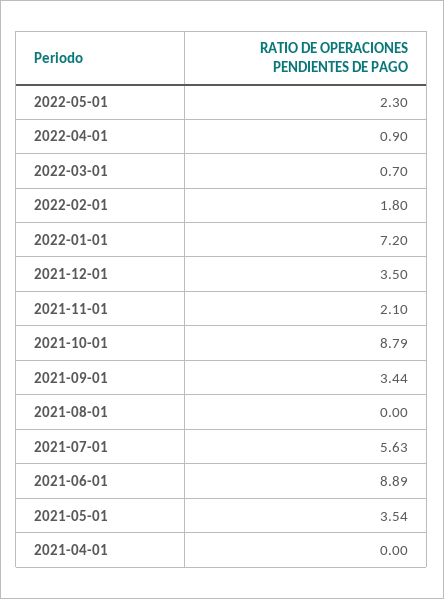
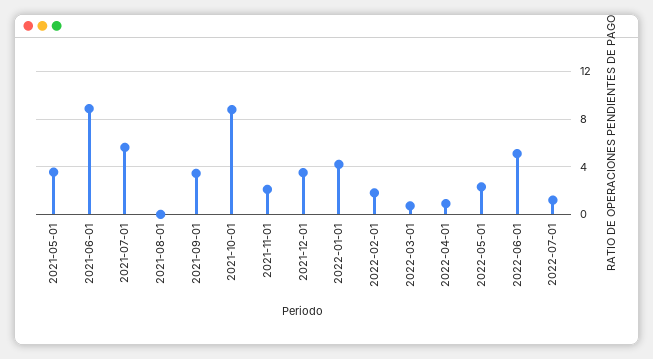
2022-01-01: 7.2 -> 4
2021-04-01: 0 -> none
2022-06-01: none -> 5
2022-07-01: none -> 1

